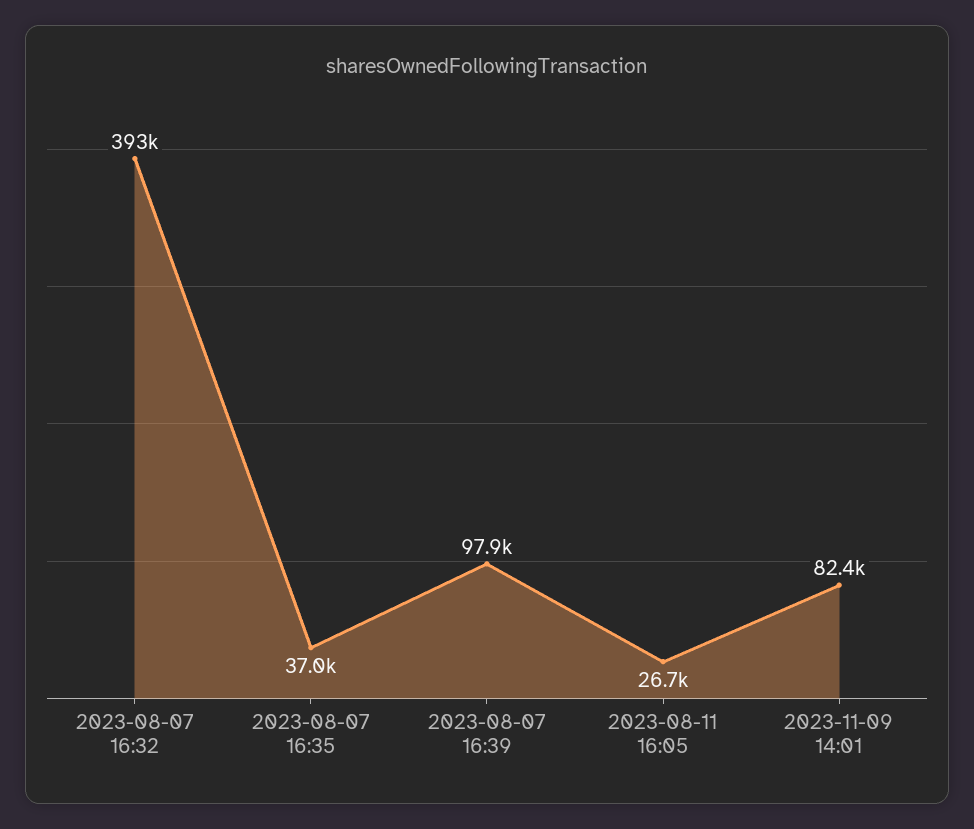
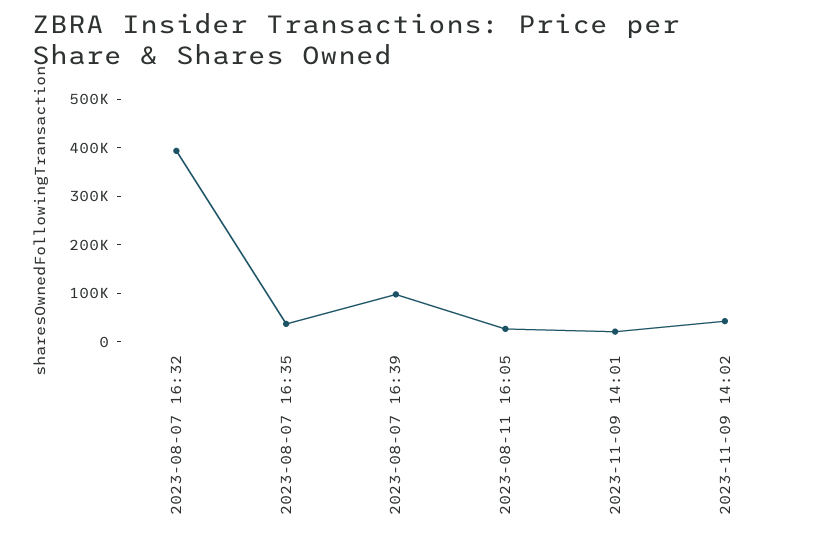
2023-11-09 14:01: 82400 -> 20000
2023-11-09 14:02: none -> 40000

